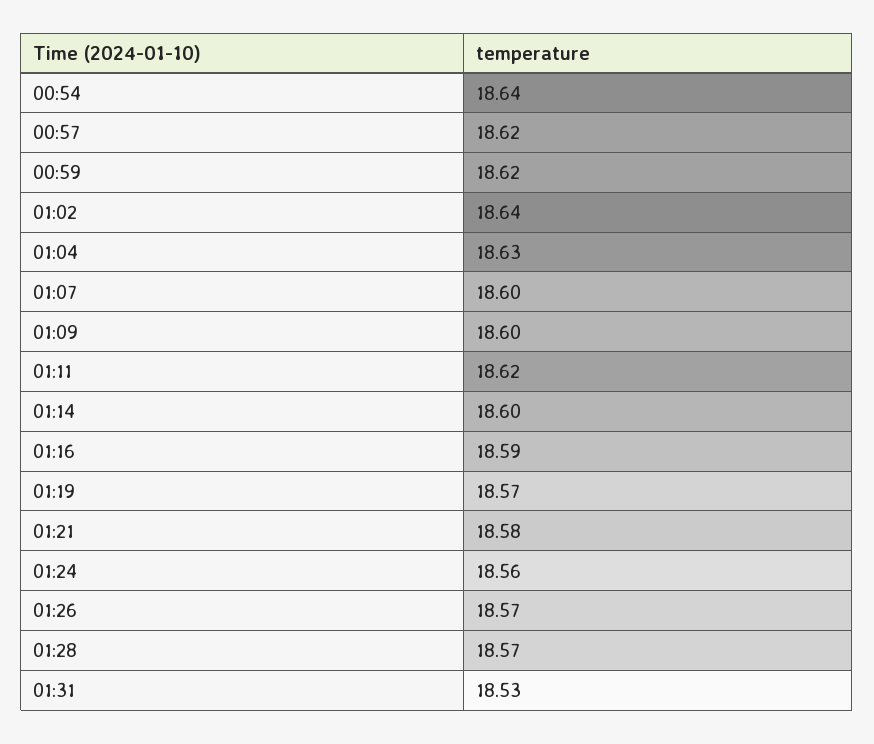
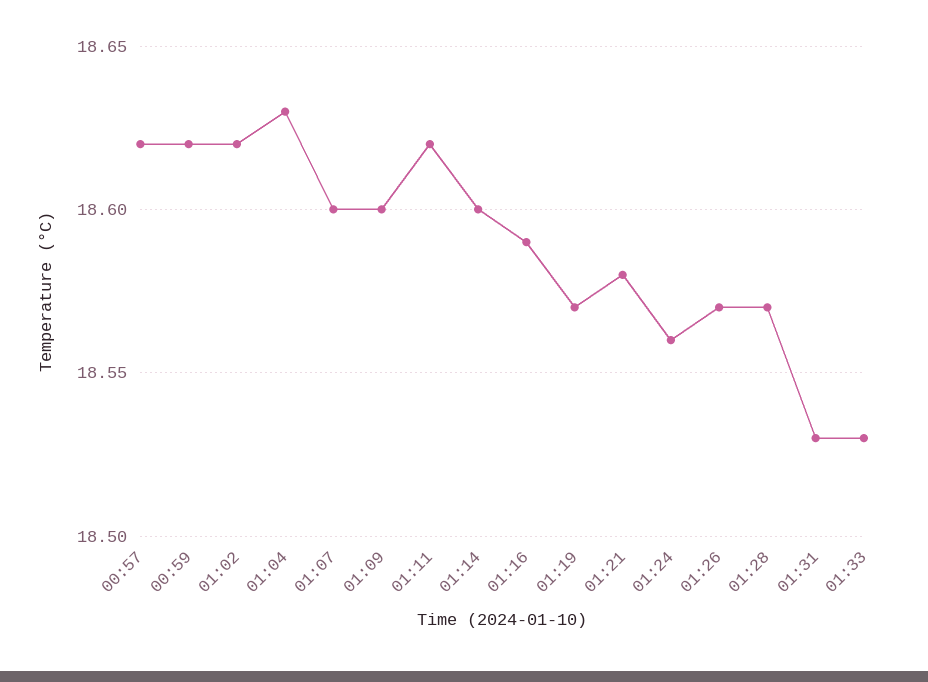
00:54: 18.64 -> none
01:02: 18.64 -> 18.62
01:33: none -> 18.53

